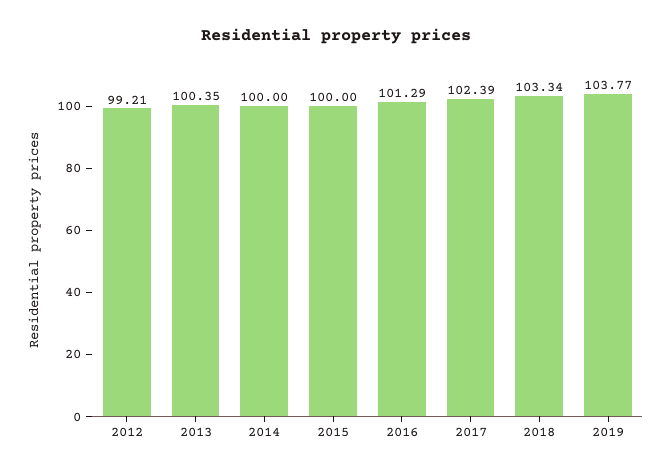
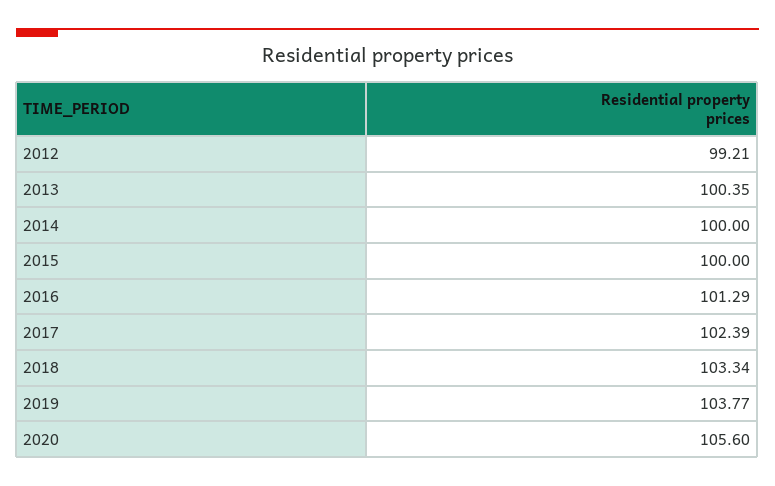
2020: none -> 105.6

